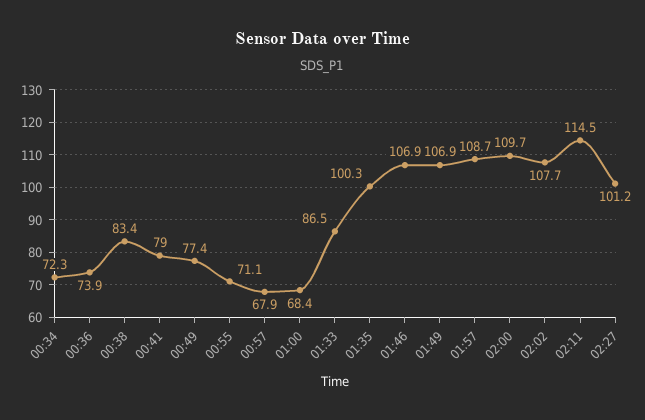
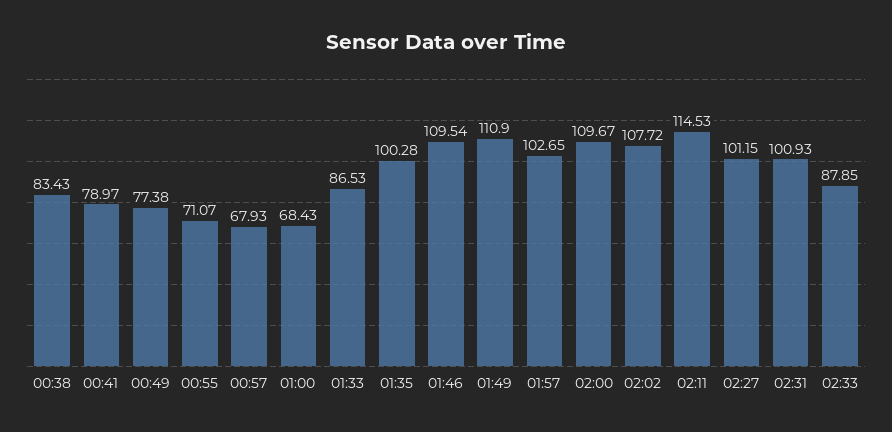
00:34: 72.3 -> none
00:36: 73.9 -> none
01:46: 106.9 -> 109.54
01:49: 106.9 -> 110.9
01:57: 108.7 -> 102.65
02:31: none -> 100.93
02:33: none -> 87.85

